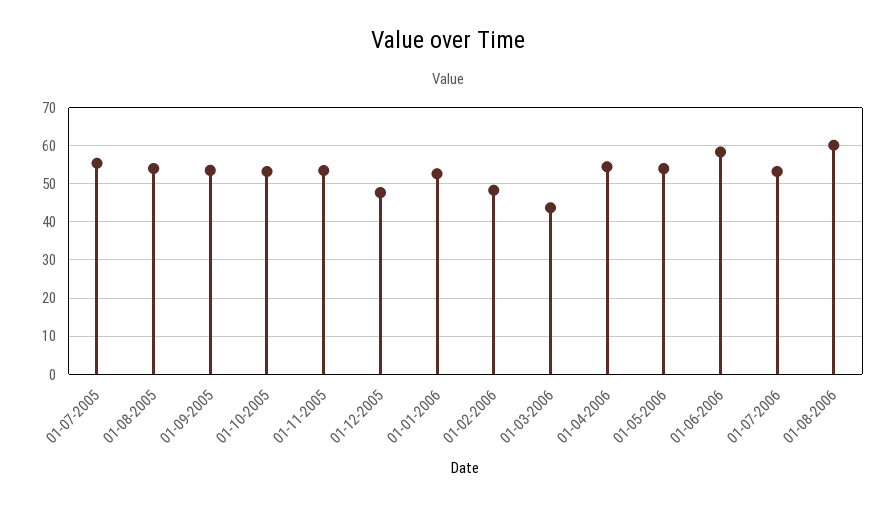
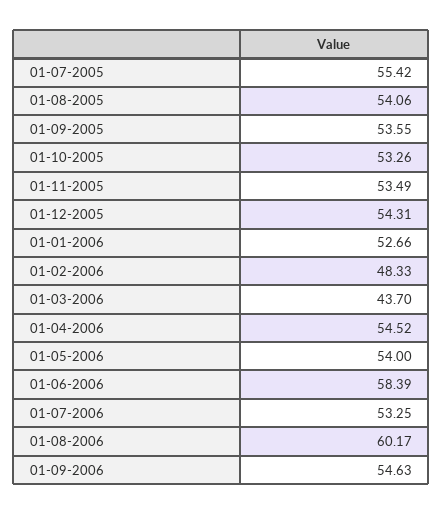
01-12-2005: 48 -> 54.31
01-09-2006: none -> 54.63

